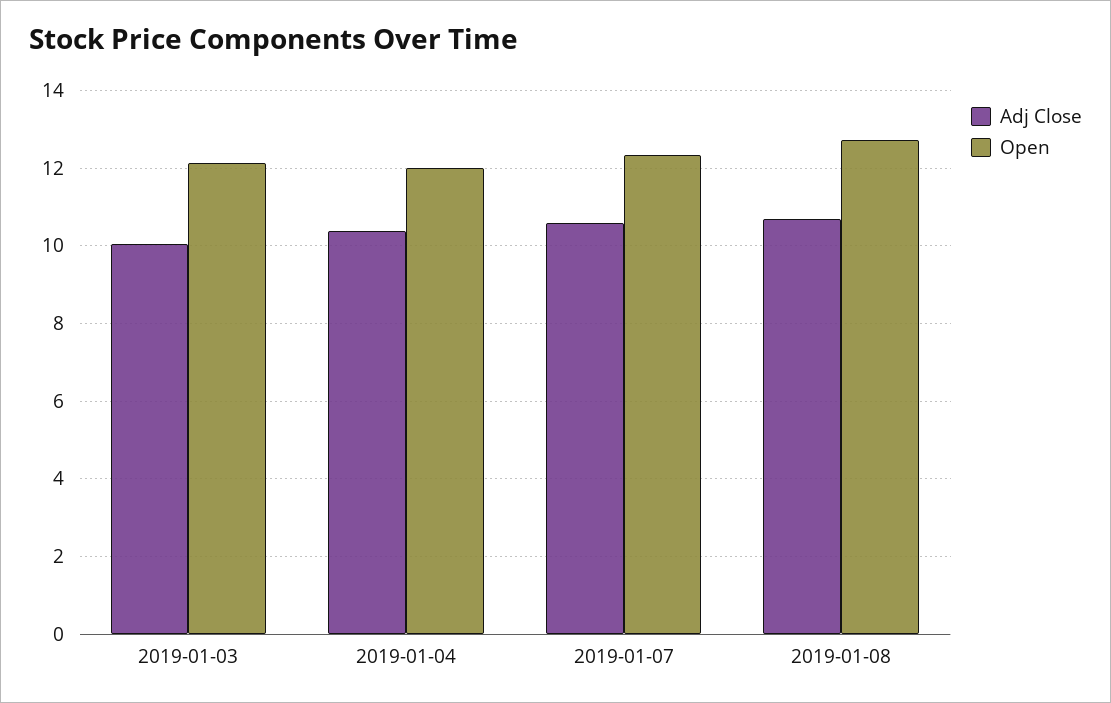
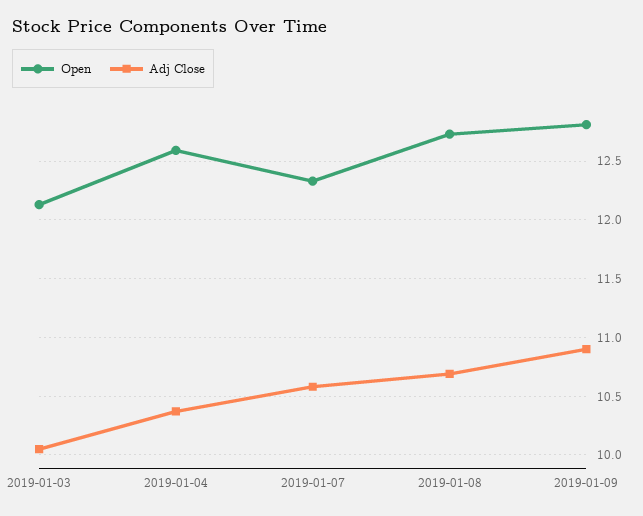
Open, 2019-01-04: 12 -> 12.6
Open, 2019-01-09: none -> 12.8
Adj Close, 2019-01-09: none -> 10.9

